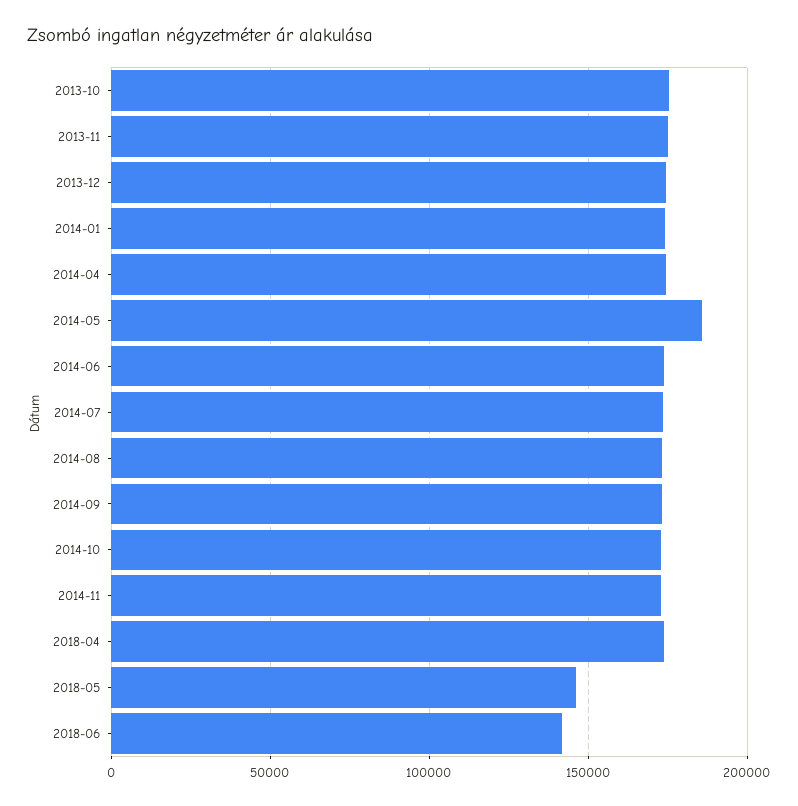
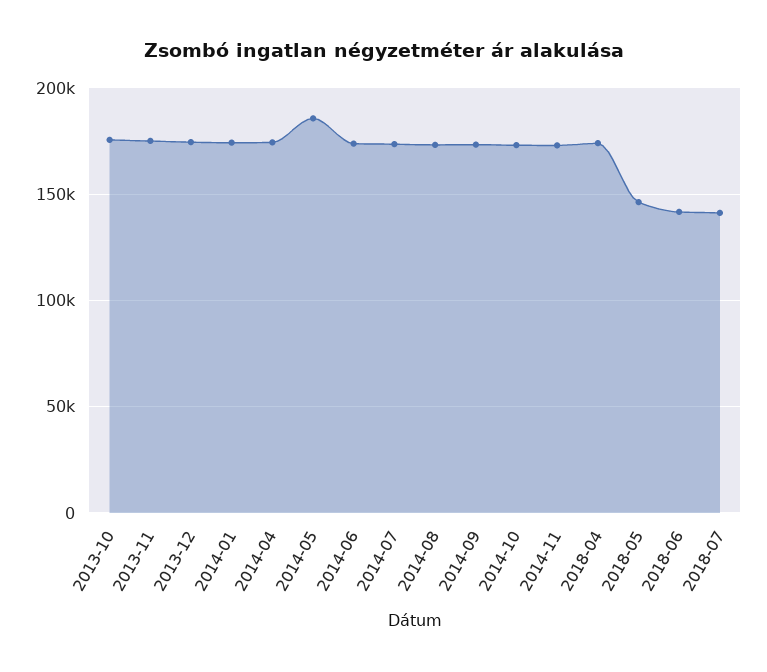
2018-07: none -> 140000

